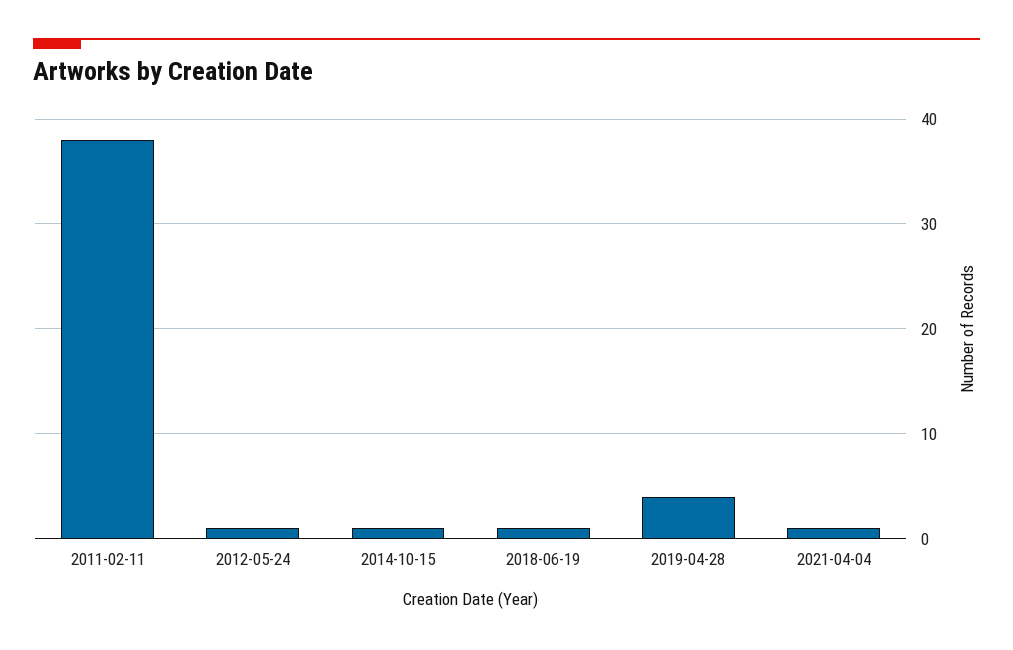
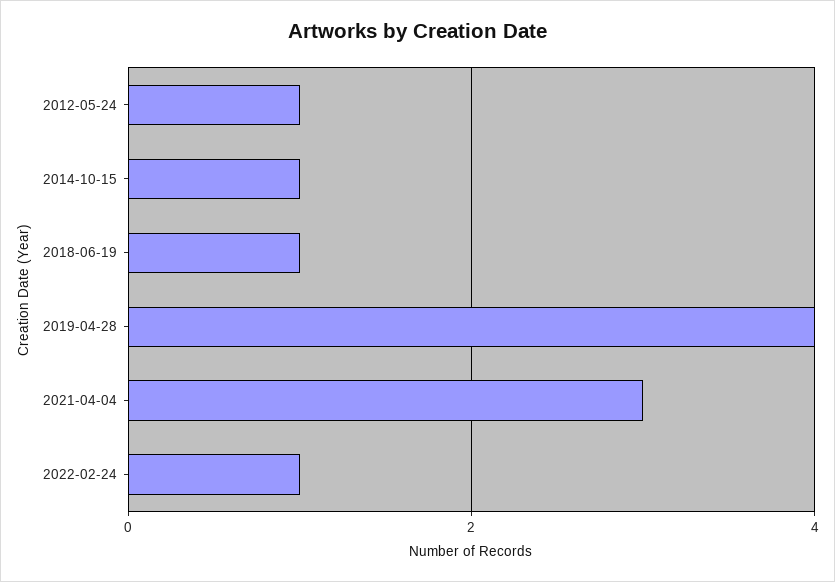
2011-02-11: 38 -> none
2021-04-04: 1 -> 3
2022-02-24: none -> 1

